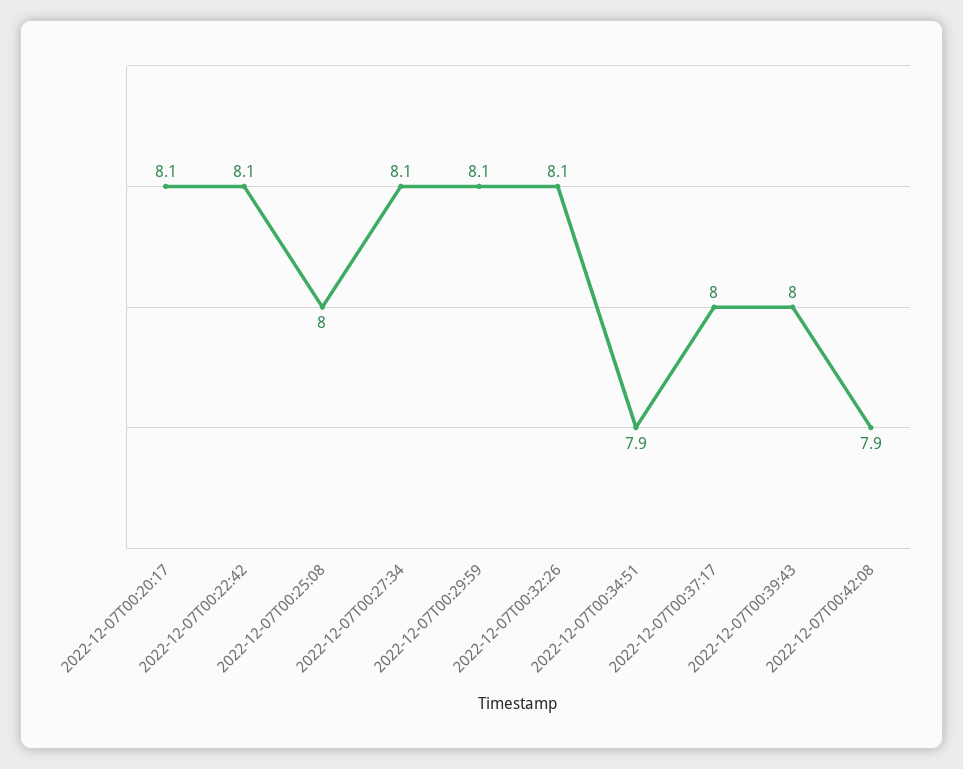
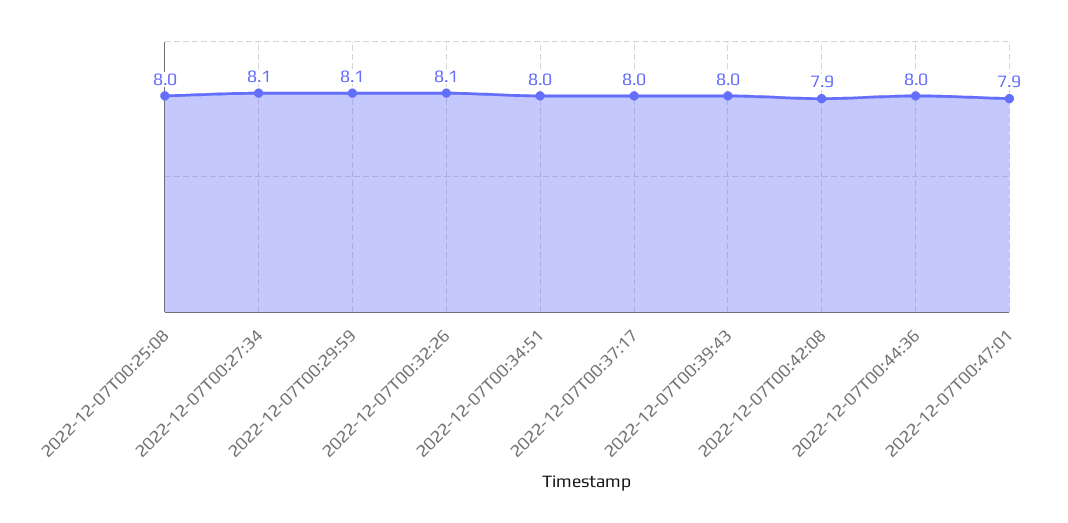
2022-12-07T00:20:17: 8.1 -> none
2022-12-07T00:22:42: 8.1 -> none
2022-12-07T00:34:51: 7.9 -> 8
2022-12-07T00:44:36: none -> 8
2022-12-07T00:47:01: none -> 7.9

